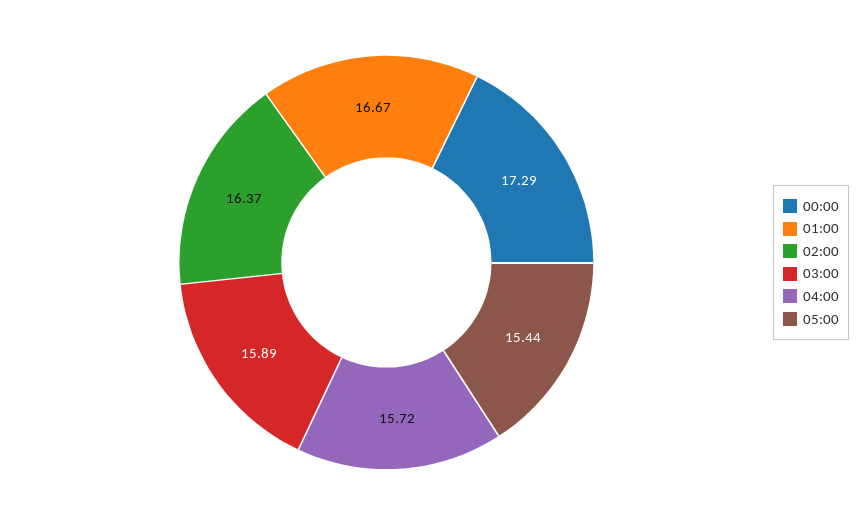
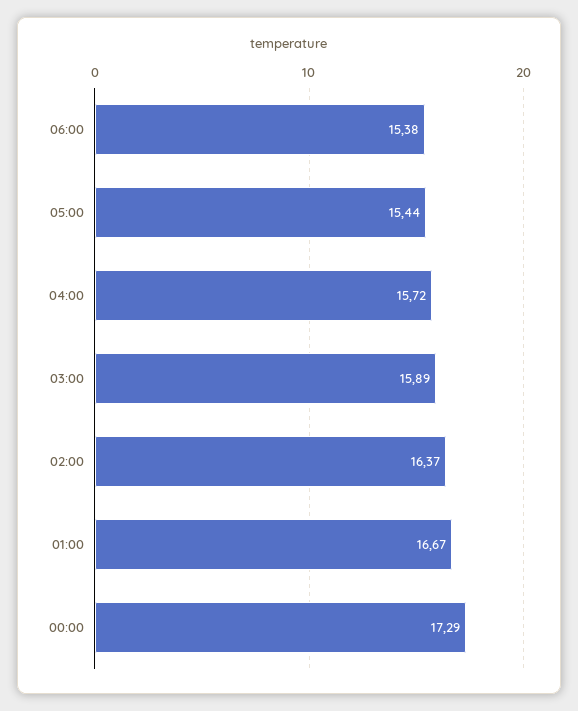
06:00: none -> 15.38

